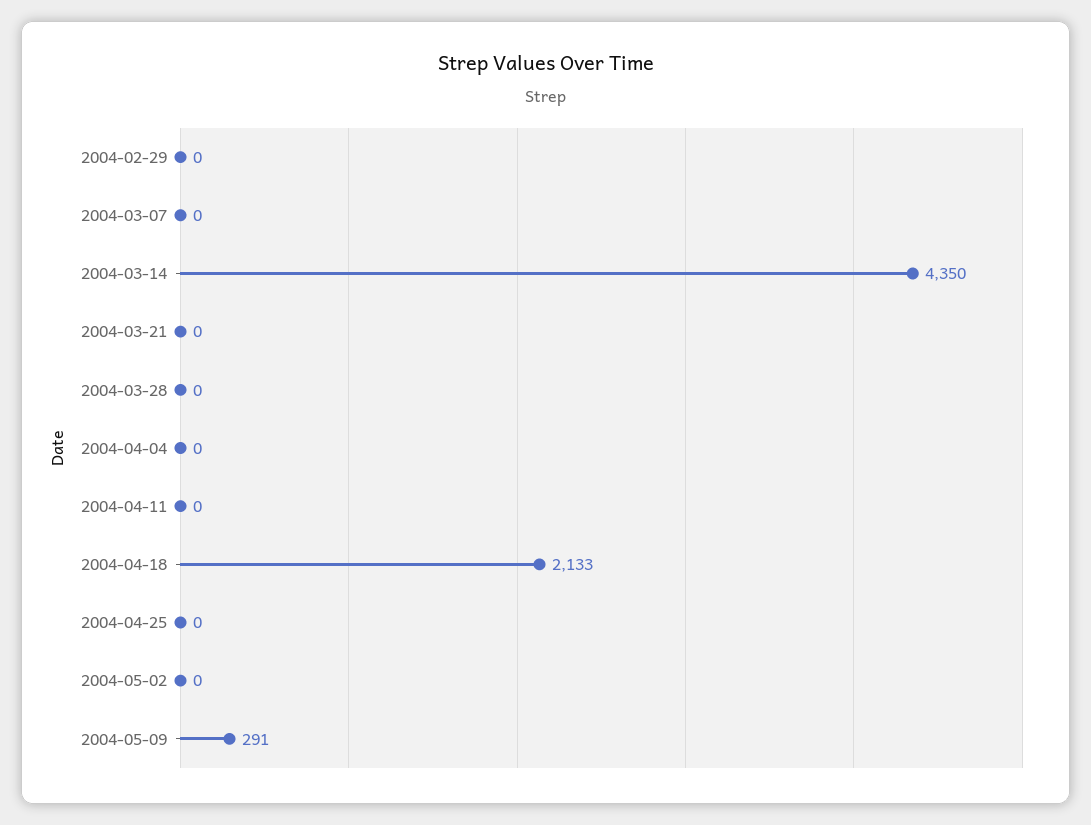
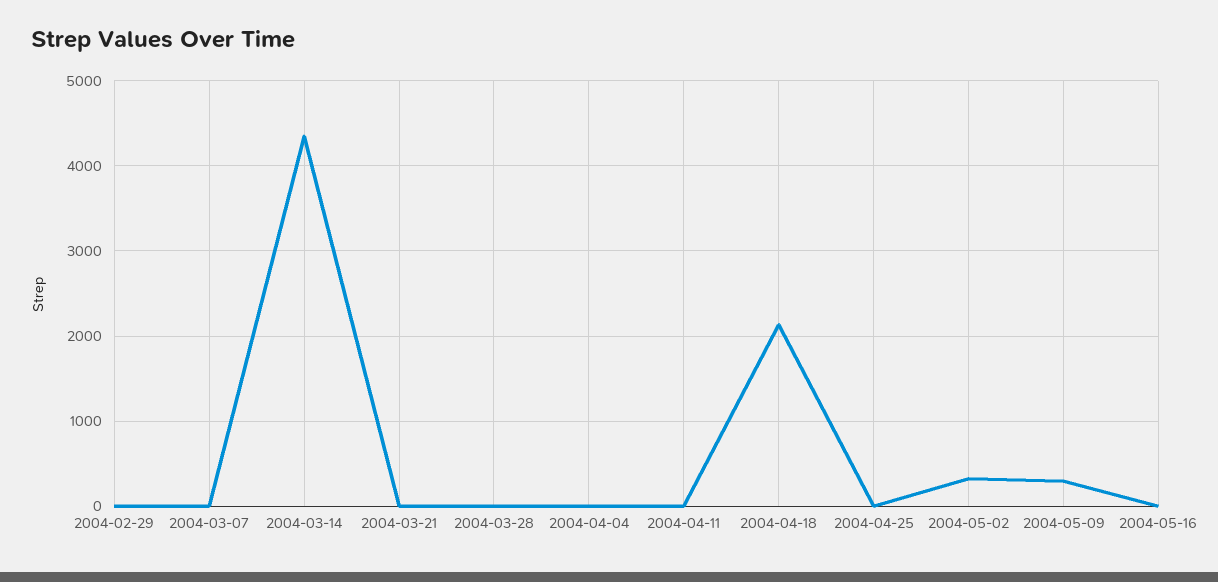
2004-05-02: 0 -> 300
2004-05-16: none -> 0

